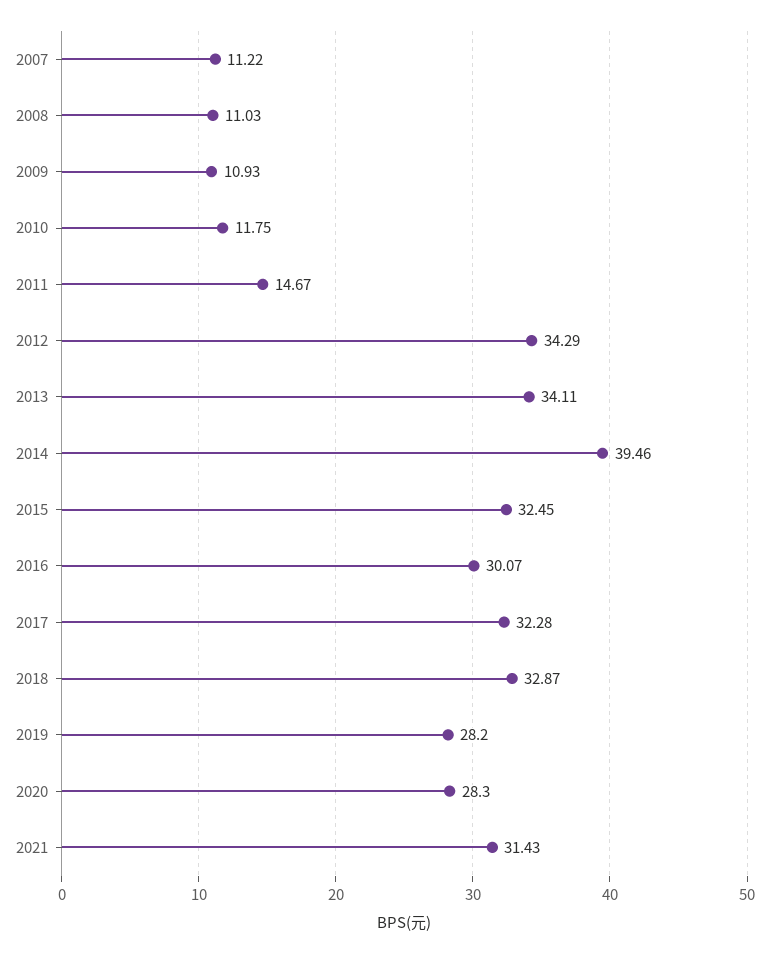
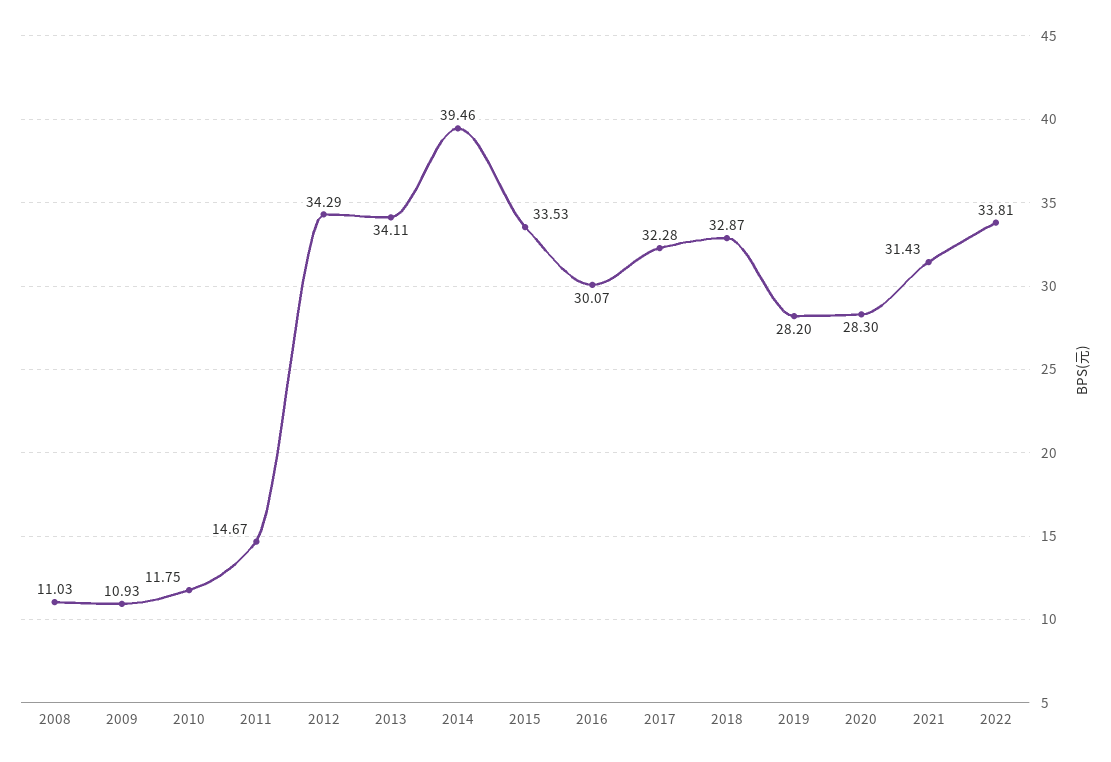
2007: 11.22 -> none
2015: 32.45 -> 33.53
2022: none -> 33.81

